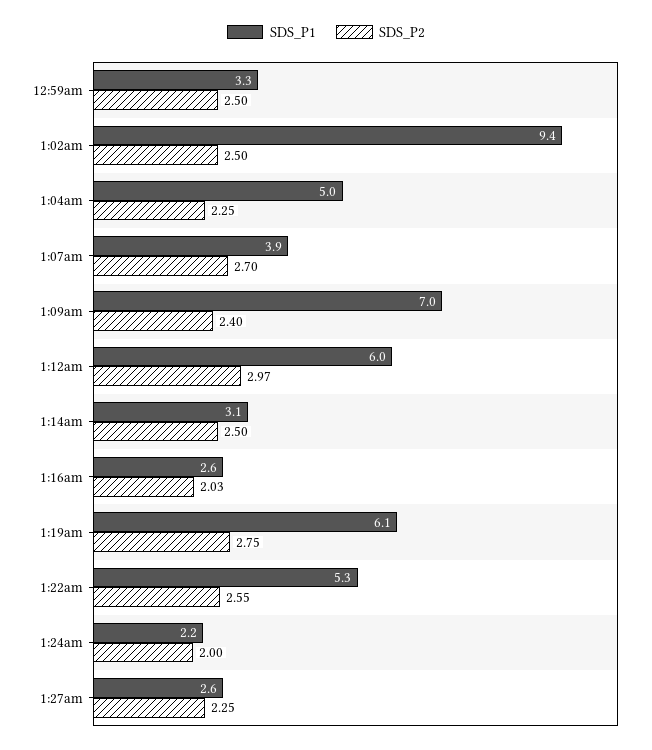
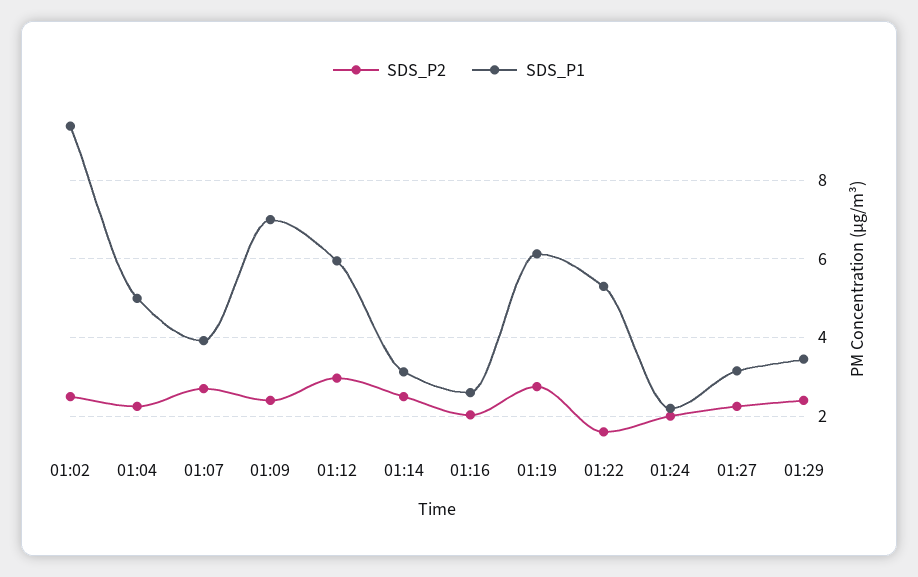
SDS_P1, 12:59am: 3.3 -> none
SDS_P2, 12:59am: 2.5 -> none
SDS_P2, 1:22am: 2.55 -> 1.6
SDS_P1, 1:27am: 2.6 -> 3.2
SDS_P2, 01:29: none -> 2.4
SDS_P1, 01:29: none -> 3.4

